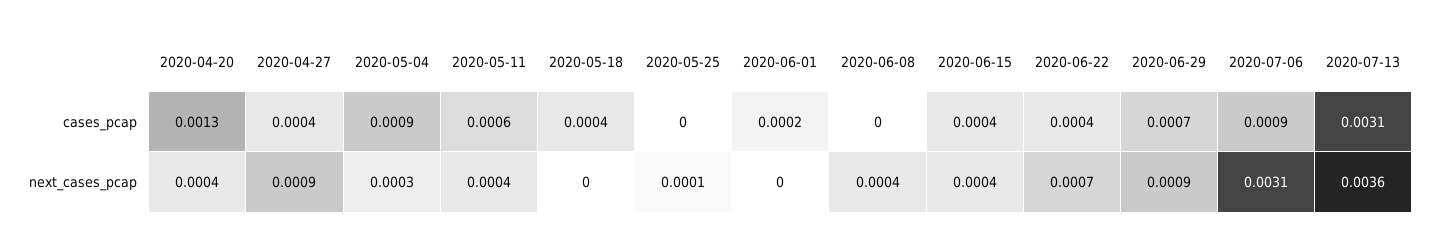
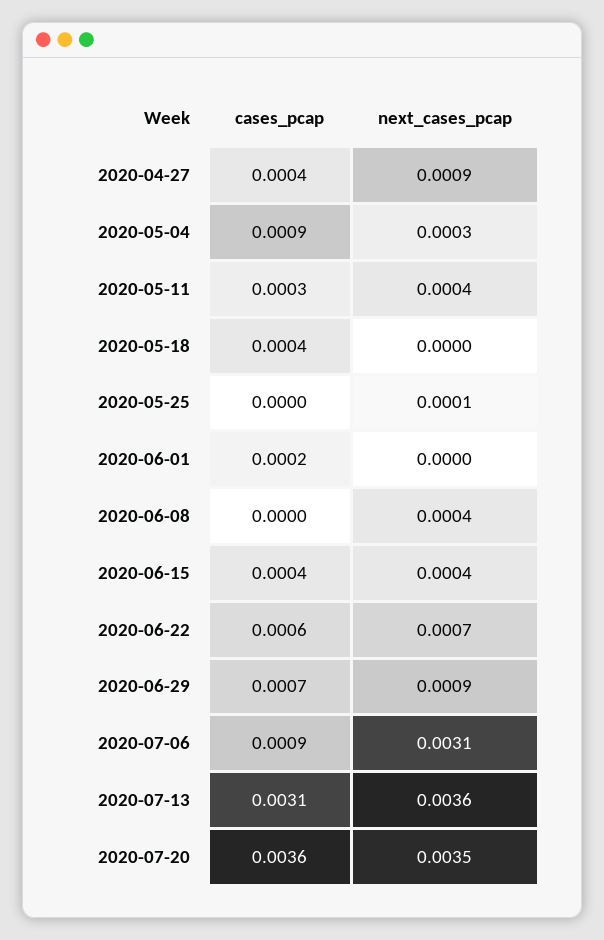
2020-04-20, cases_pcap: 0.0013 -> none
2020-05-11, cases_pcap: 0.0006 -> 0.0003
2020-06-22, cases_pcap: 0.0004 -> 0.0006
2020-04-20, next_cases_pcap: 0.0004 -> none
2020-07-20, cases_pcap: none -> 0.0036
2020-07-20, next_cases_pcap: none -> 0.0035

